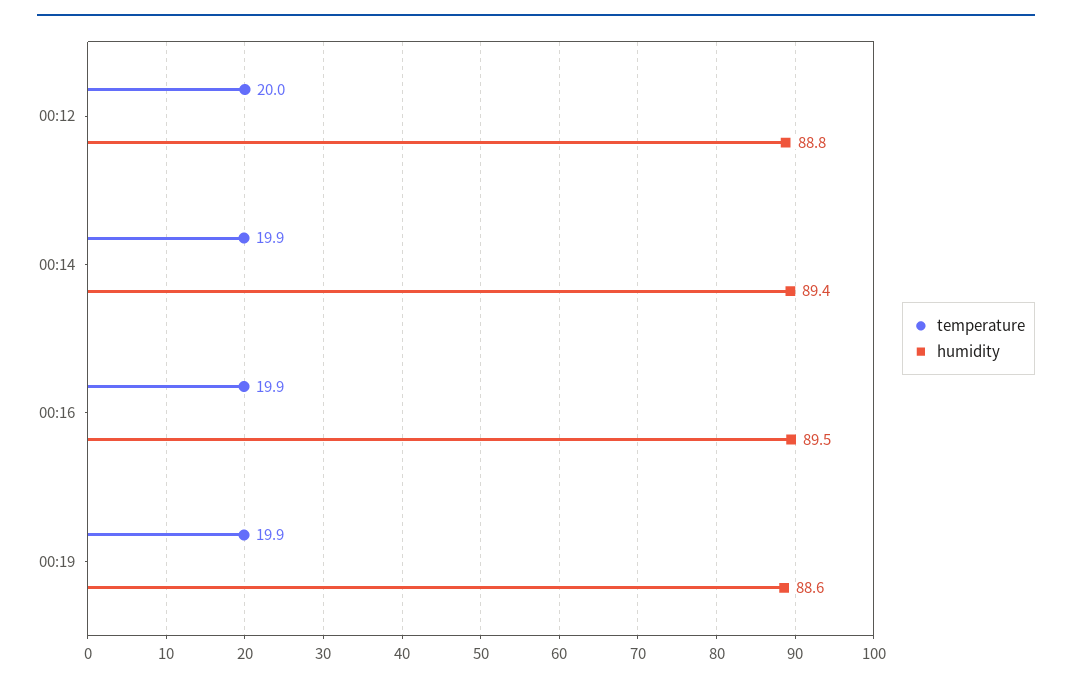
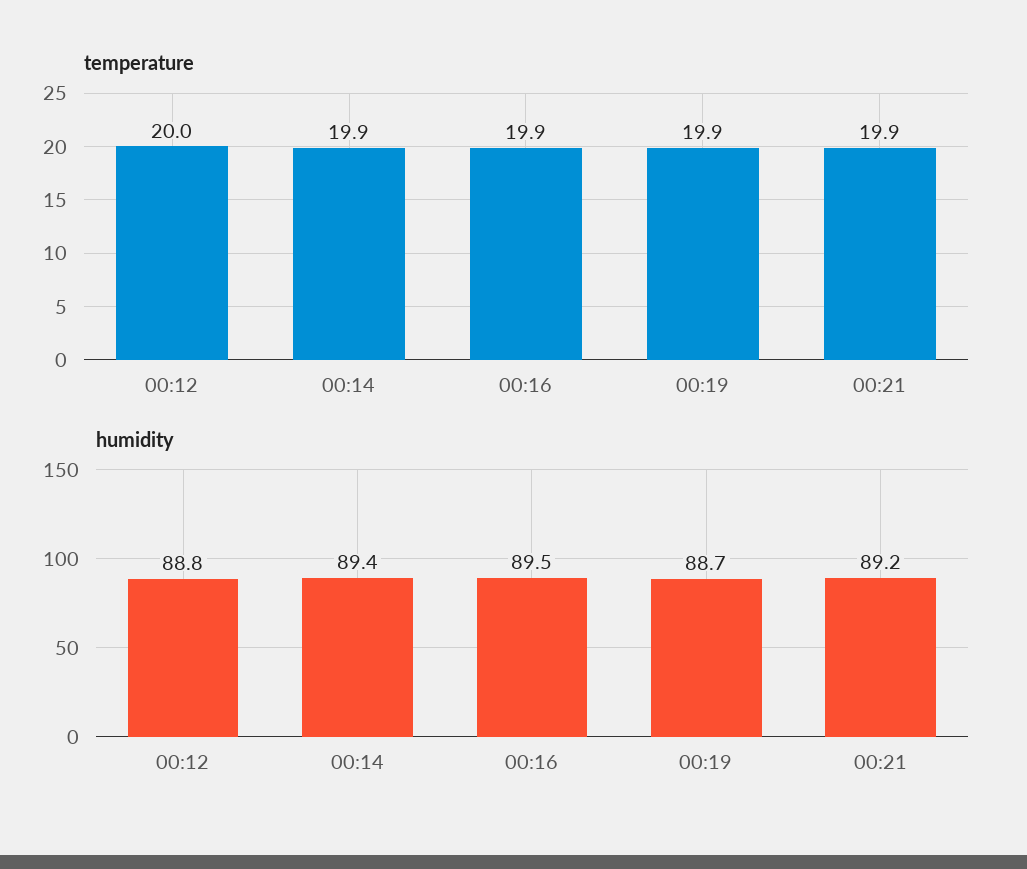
humidity, 00:19: 88.6 -> 88.7
temperature, 00:21: none -> 19.9
humidity, 00:21: none -> 89.2

